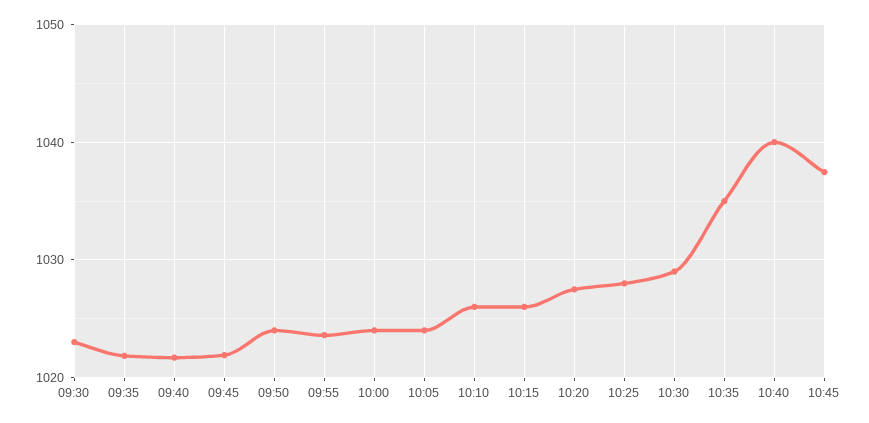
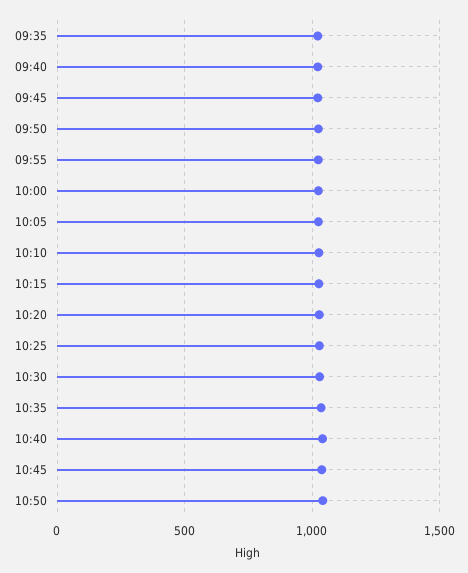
09:30: 1023 -> none
10:50: none -> 1050

